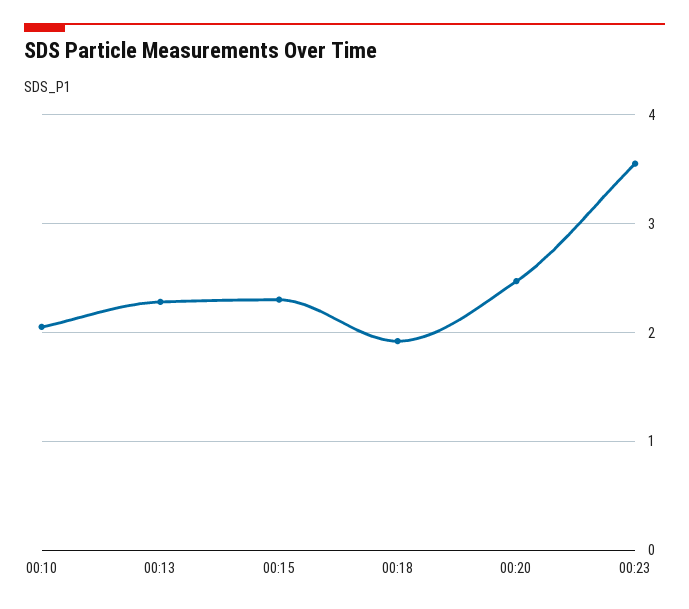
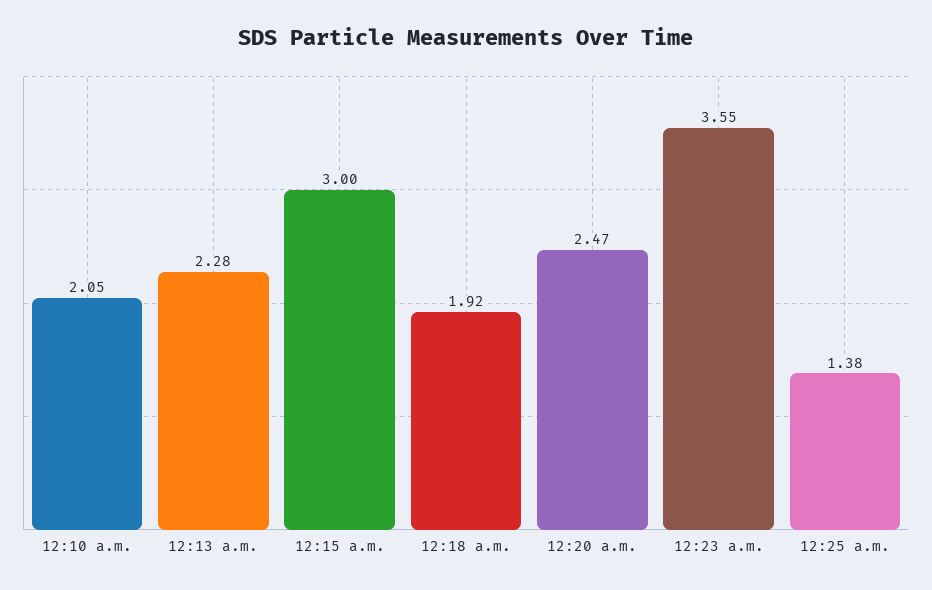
00:15: 2.3 -> 3
12:25 a.m.: none -> 1.38

